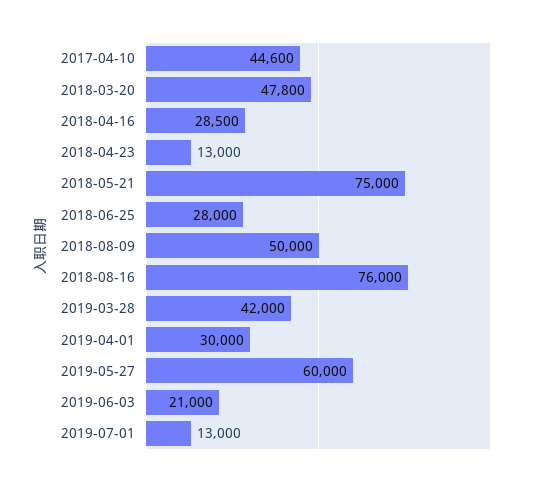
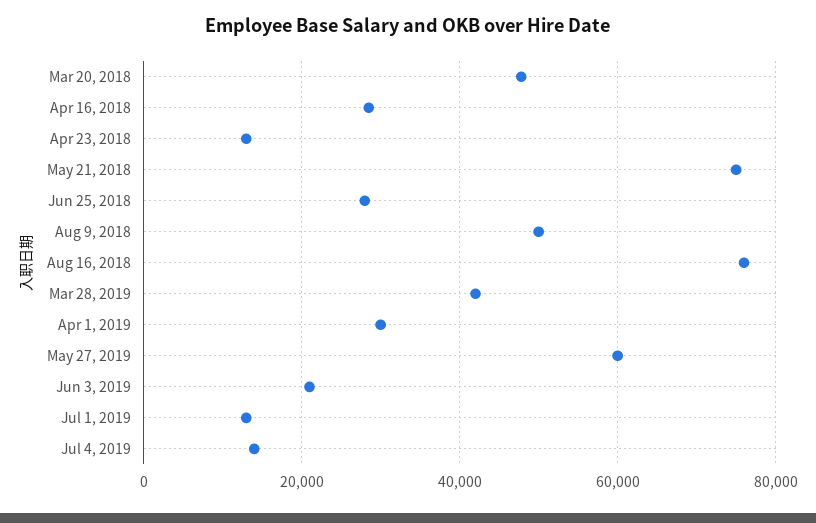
2017-04-10: 44600 -> none
Jul 4, 2019: none -> 14000

